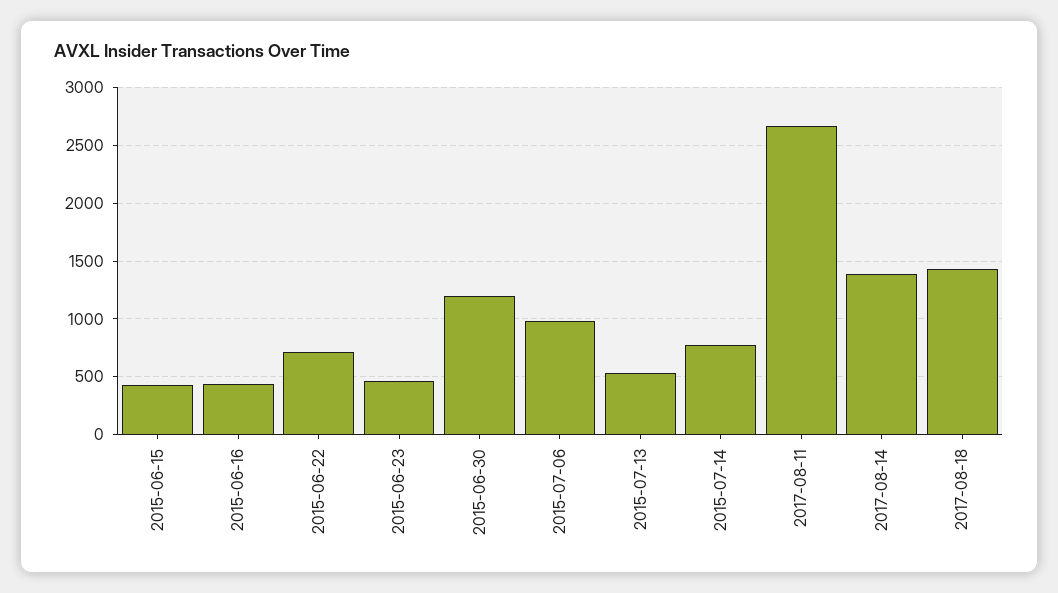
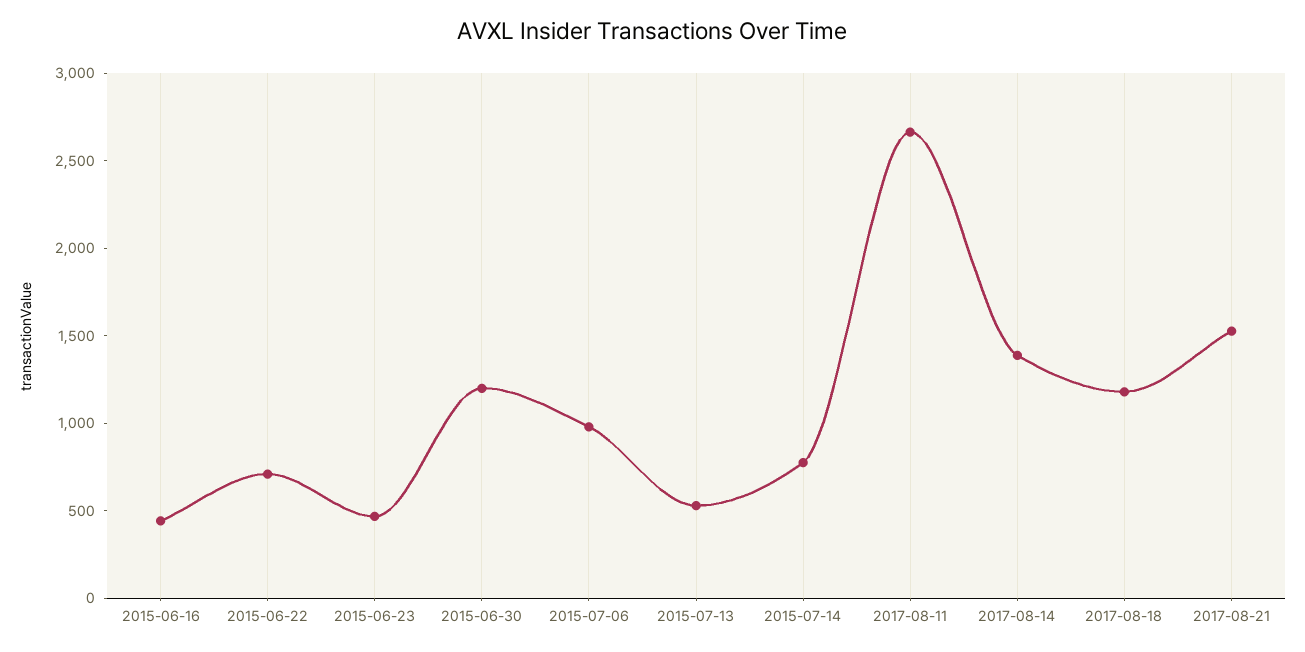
2015-06-15: 400 -> none
2017-08-18: 1400 -> 1200
2017-08-21: none -> 1500

